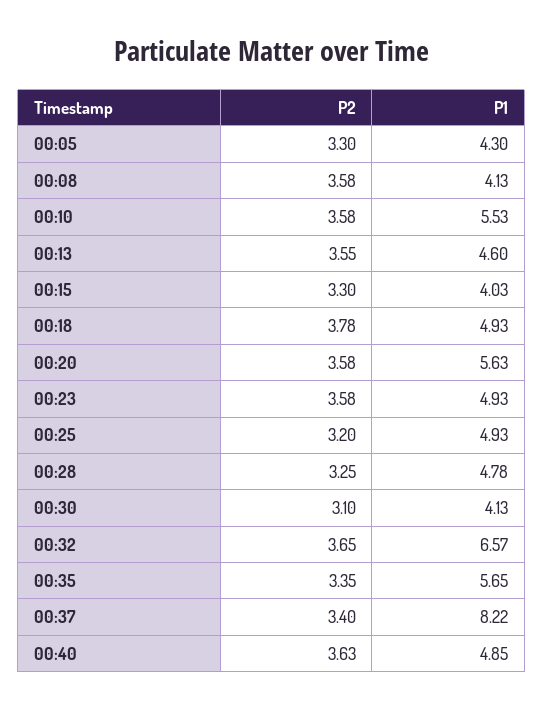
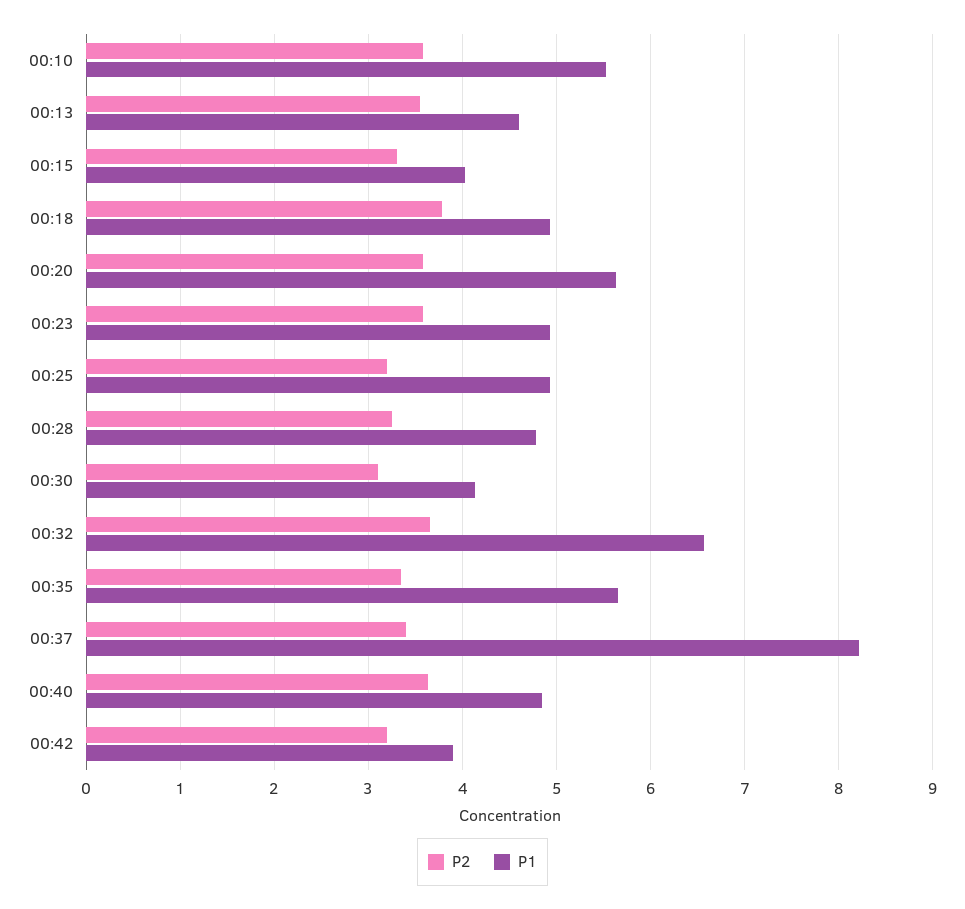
P2, 00:05: 3.3 -> none
P1, 00:05: 4.3 -> none
P2, 00:08: 3.58 -> none
P1, 00:08: 4.13 -> none
P2, 00:42: none -> 3.2
P1, 00:42: none -> 3.9

